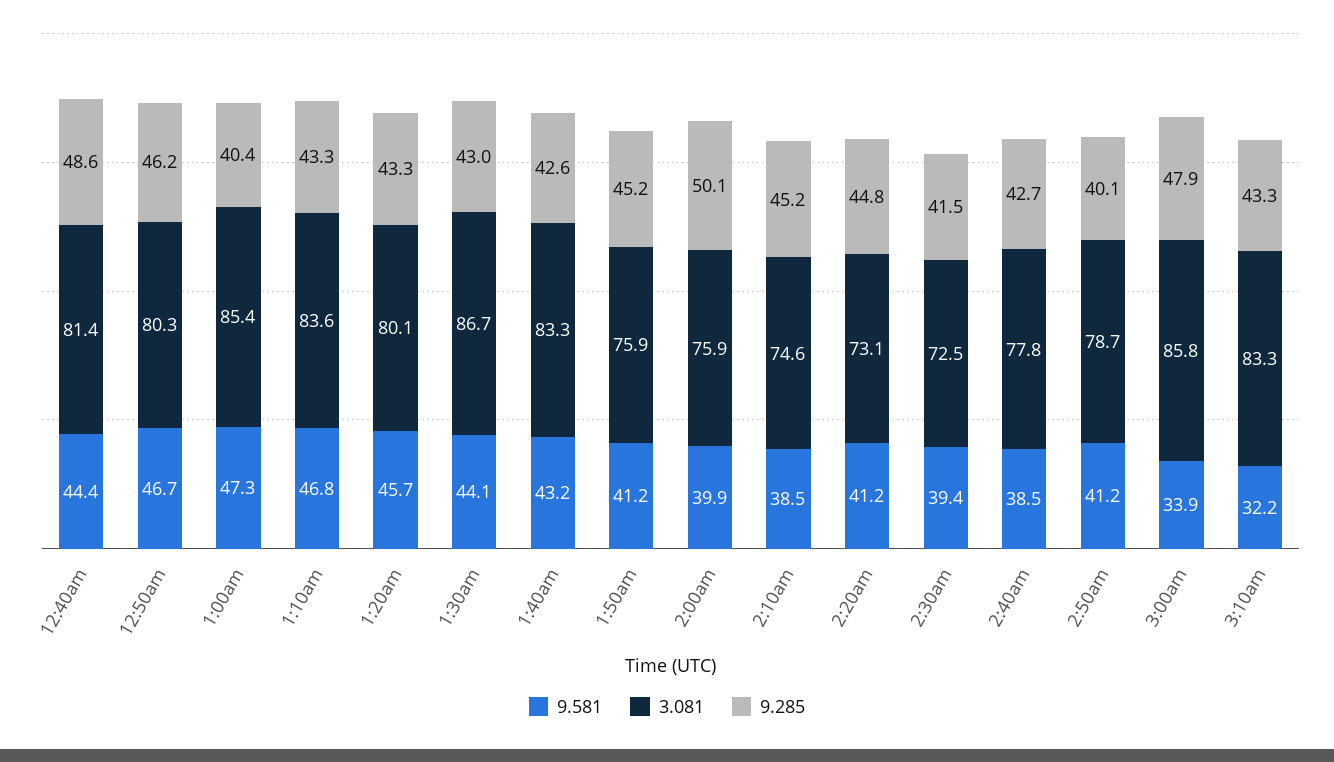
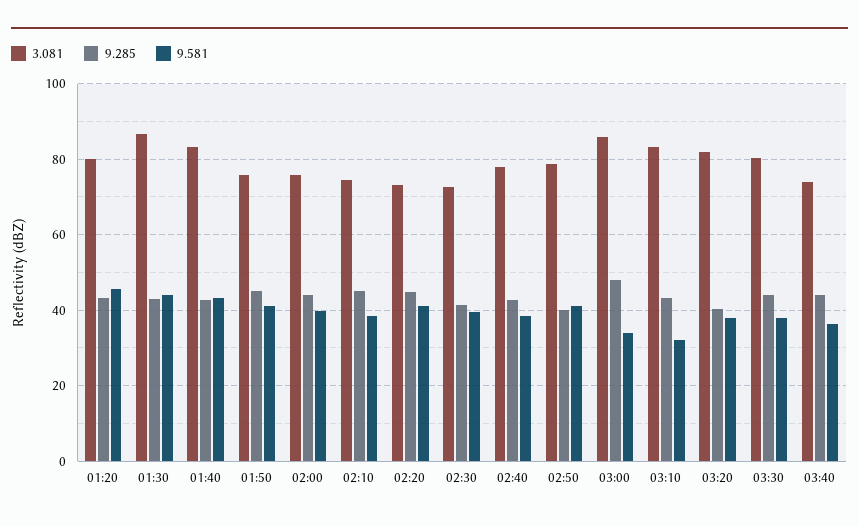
9.581, 12:40am: 44.4 -> none
3.081, 12:40am: 81.4 -> none
9.285, 12:40am: 48.6 -> none
9.581, 12:50am: 46.7 -> none
3.081, 12:50am: 80.3 -> none
9.285, 12:50am: 46.2 -> none
9.581, 1:00am: 47.3 -> none
3.081, 1:00am: 85.4 -> none
9.285, 1:00am: 40.4 -> none
9.581, 1:10am: 46.8 -> none
3.081, 1:10am: 83.6 -> none
9.285, 1:10am: 43.3 -> none
9.285, 2:00am: 50.1 -> 44
3.081, 03:20: none -> 82
9.285, 03:20: none -> 40
9.581, 03:20: none -> 38
3.081, 03:30: none -> 80
9.285, 03:30: none -> 44
9.581, 03:30: none -> 38
3.081, 03:40: none -> 74
9.285, 03:40: none -> 44
9.581, 03:40: none -> 36

